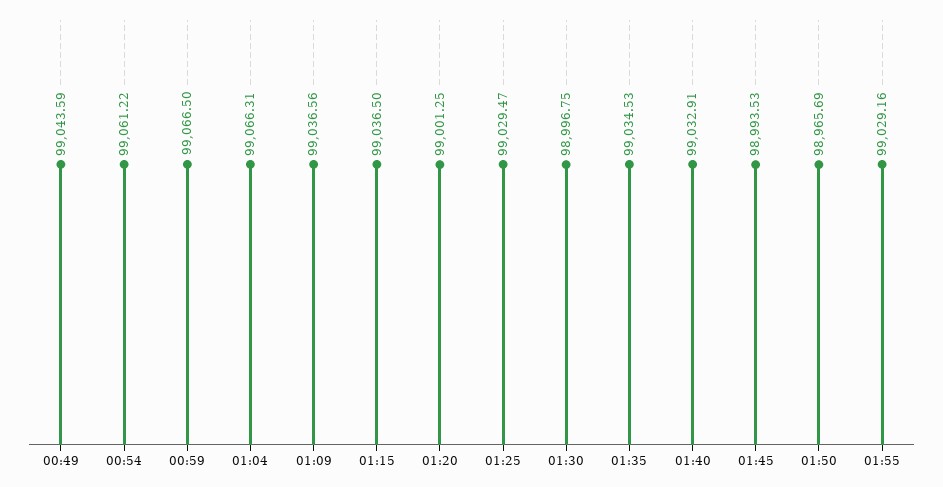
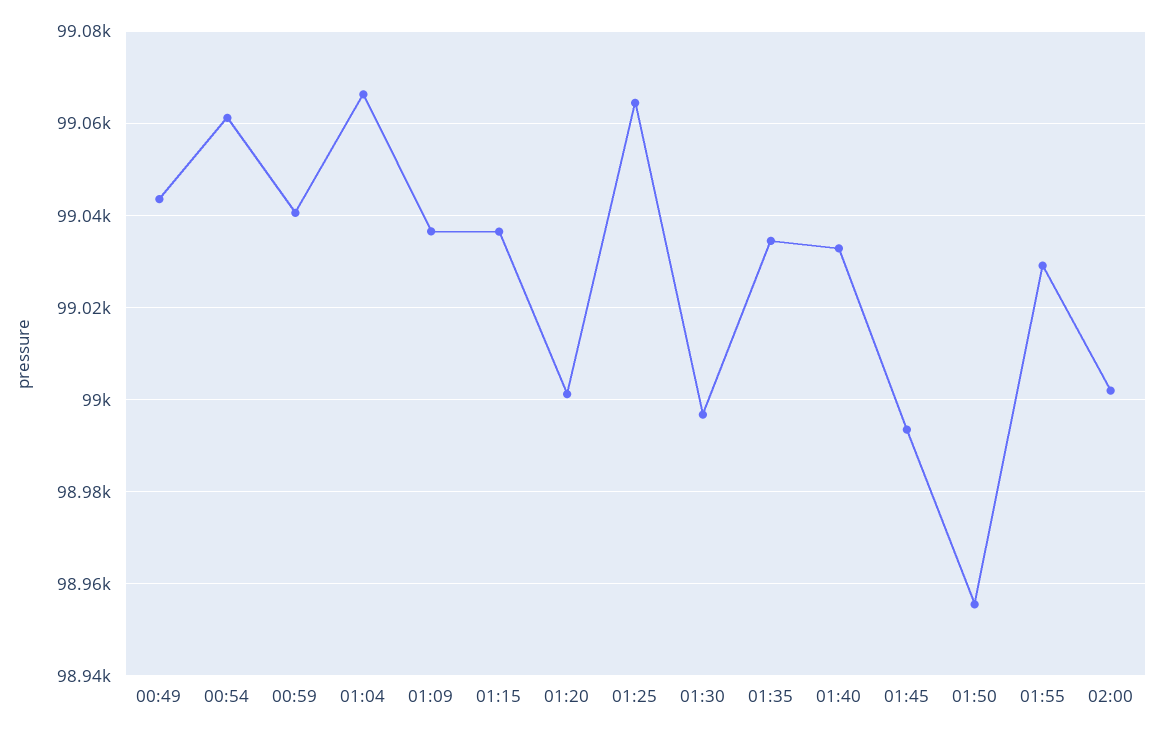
00:59: 99066.5 -> 99040
01:25: 99029.47 -> 99064
01:50: 98965.69 -> 98956
02:00: none -> 99002

